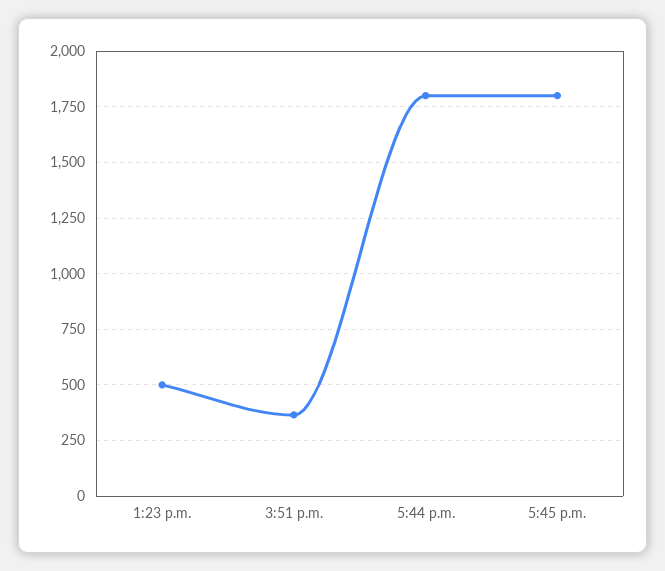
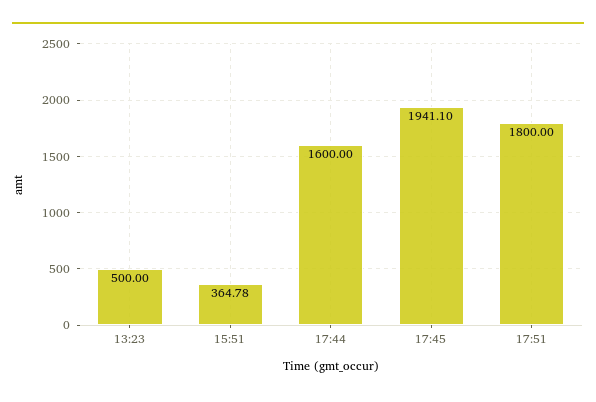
5:44 p.m.: 1800 -> 1600
5:45 p.m.: 1800 -> 1941.1
17:51: none -> 1800

